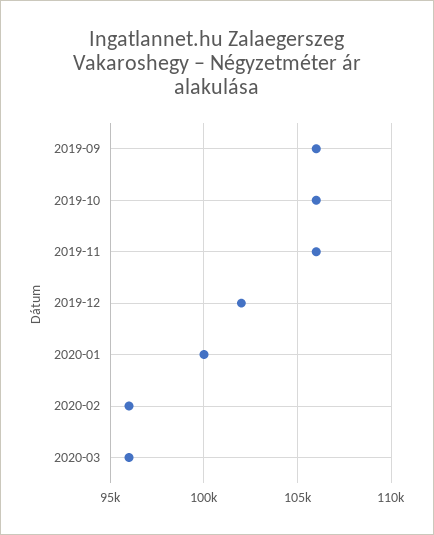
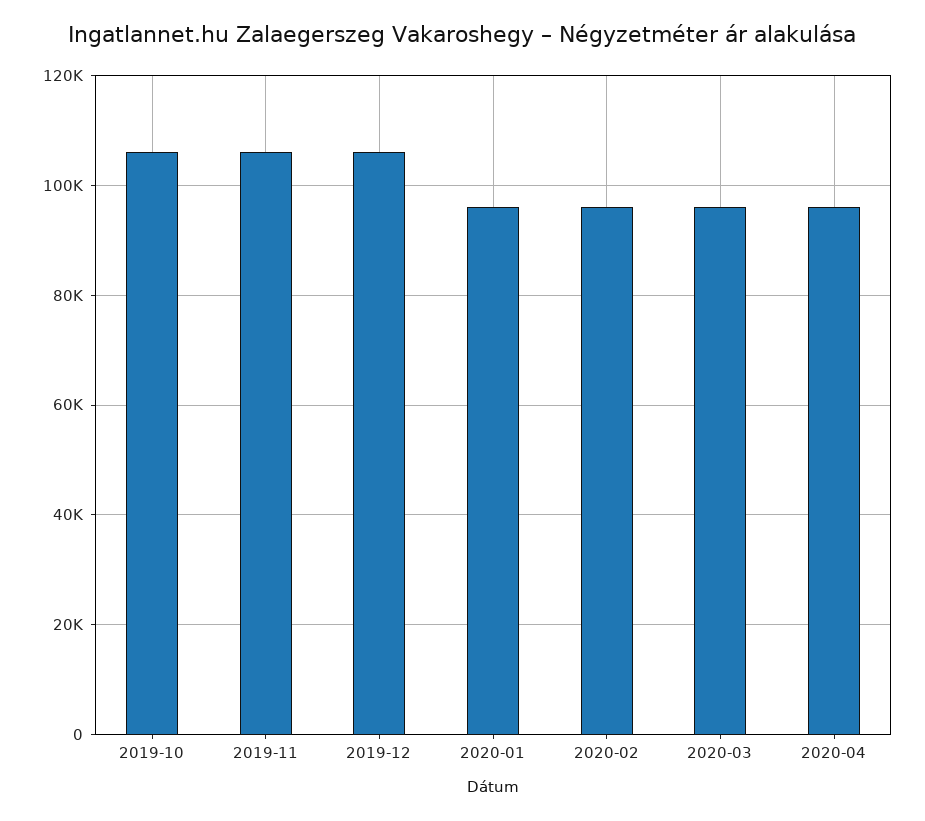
2019-09: 106000 -> none
2019-12: 102000 -> 106000
2020-01: 100000 -> 96000
2020-04: none -> 96000

